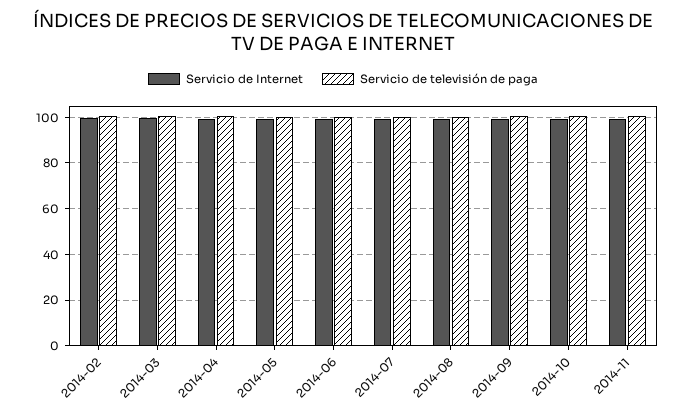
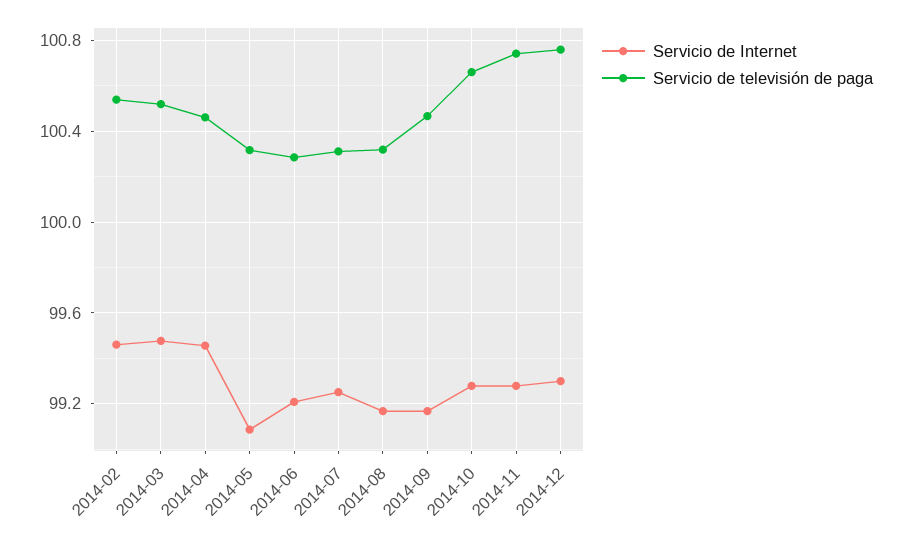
Servicio de Internet, 2014-12: none -> 99.3
Servicio de televisión de paga, 2014-12: none -> 100.75

